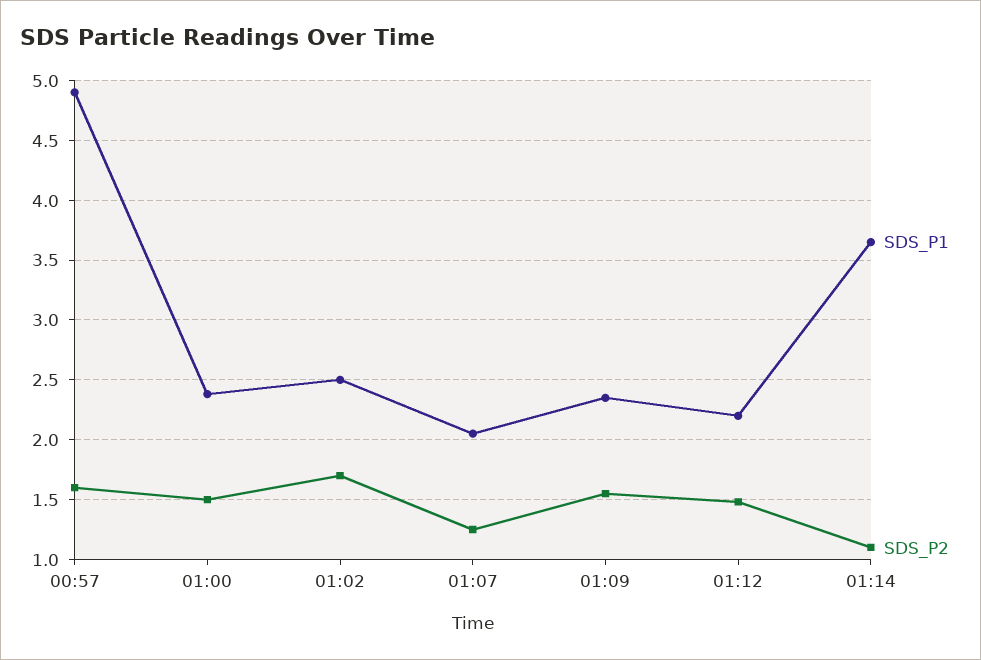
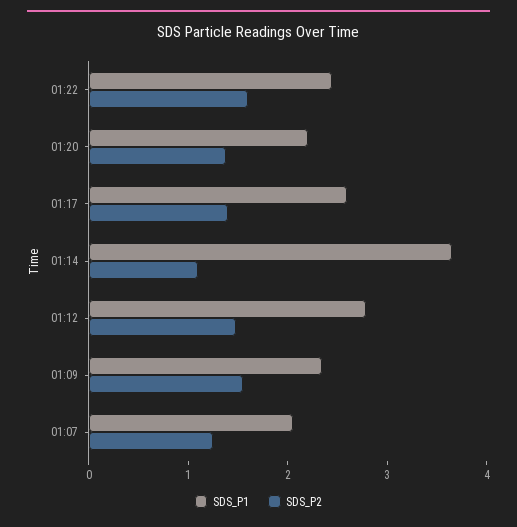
SDS_P1, 00:57: 4.9 -> none
SDS_P2, 00:57: 1.6 -> none
SDS_P1, 01:00: 2.4 -> none
SDS_P2, 01:00: 1.5 -> none
SDS_P1, 01:02: 2.5 -> none
SDS_P2, 01:02: 1.7 -> none
SDS_P1, 01:12: 2.2 -> 2.8
SDS_P1, 01:22: none -> 2.4
SDS_P2, 01:22: none -> 1.6
SDS_P1, 01:20: none -> 2.2
SDS_P2, 01:20: none -> 1.4
SDS_P1, 01:17: none -> 2.6
SDS_P2, 01:17: none -> 1.4

